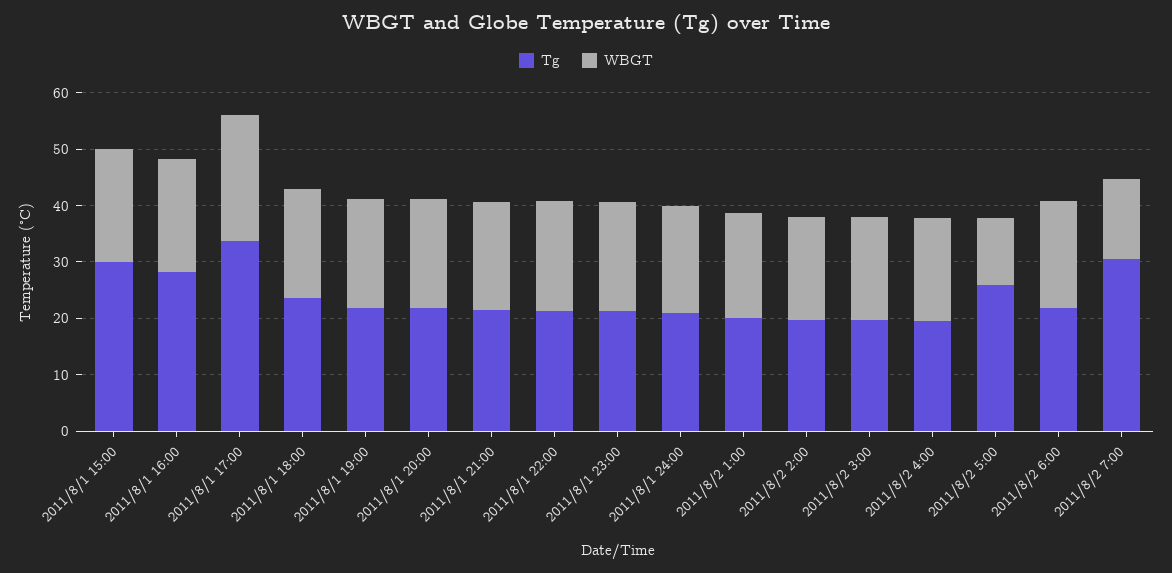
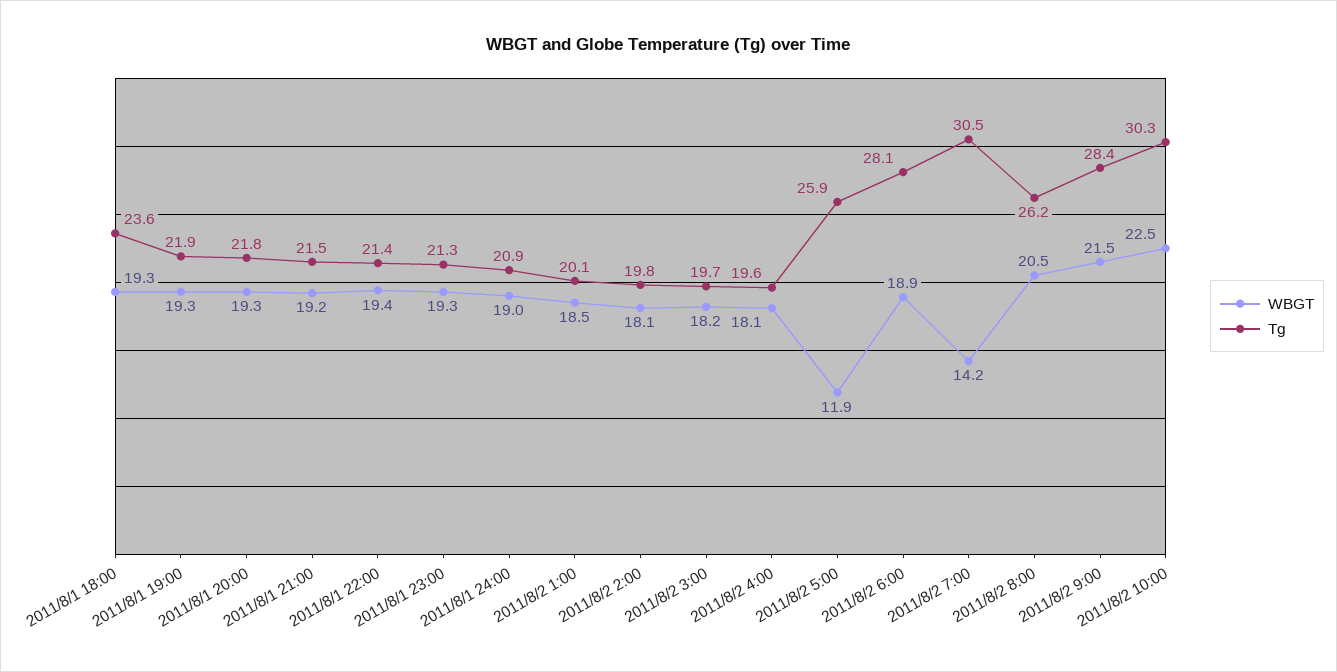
Tg, 2011/8/1 15:00: 30 -> none
WBGT, 2011/8/1 15:00: 20 -> none
Tg, 2011/8/1 16:00: 28 -> none
WBGT, 2011/8/1 16:00: 20 -> none
Tg, 2011/8/1 17:00: 34 -> none
WBGT, 2011/8/1 17:00: 22 -> none
Tg, 2011/8/2 6:00: 22 -> 28.1
WBGT, 2011/8/2 8:00: none -> 20.5
Tg, 2011/8/2 8:00: none -> 26.2
WBGT, 2011/8/2 9:00: none -> 21.5
Tg, 2011/8/2 9:00: none -> 28.4
WBGT, 2011/8/2 10:00: none -> 22.5
Tg, 2011/8/2 10:00: none -> 30.3

